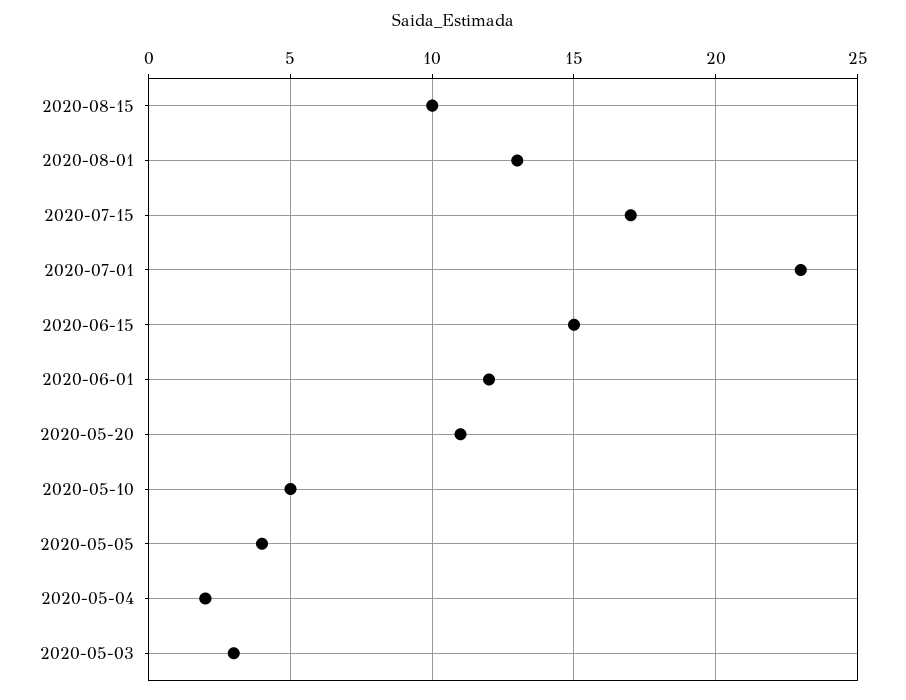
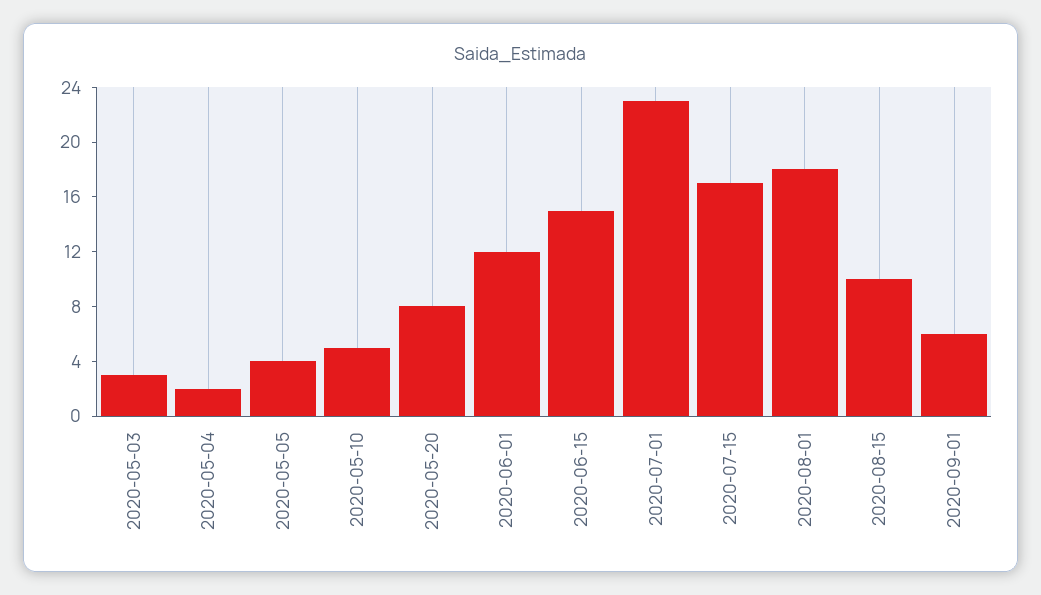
2020-08-01: 13 -> 18
2020-05-20: 11 -> 8
2020-09-01: none -> 6

